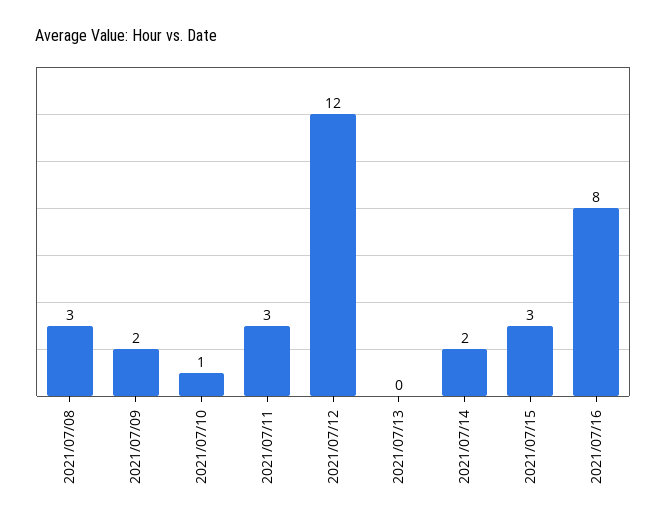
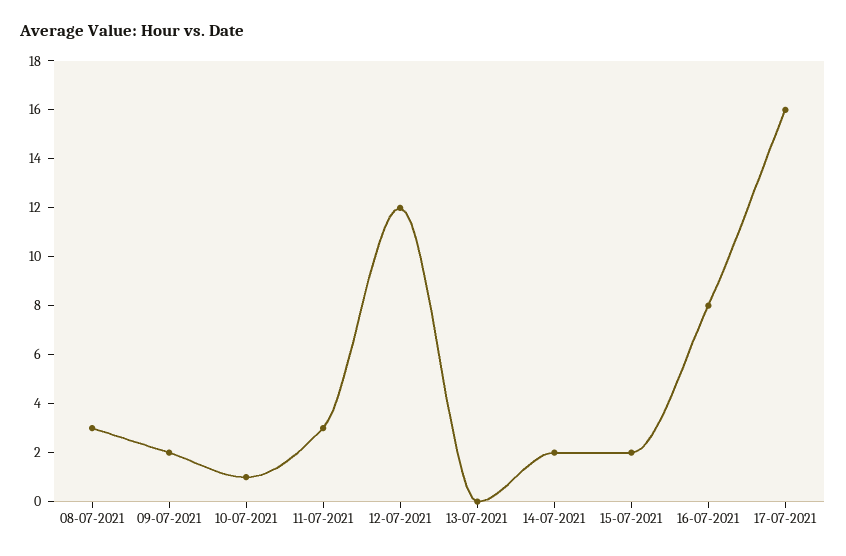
2021/07/15: 3 -> 2
17-07-2021: none -> 16

